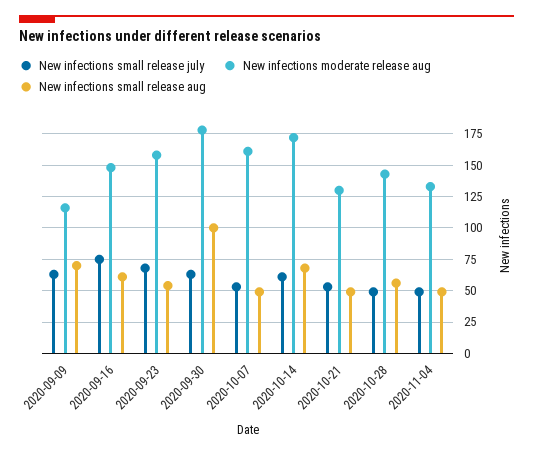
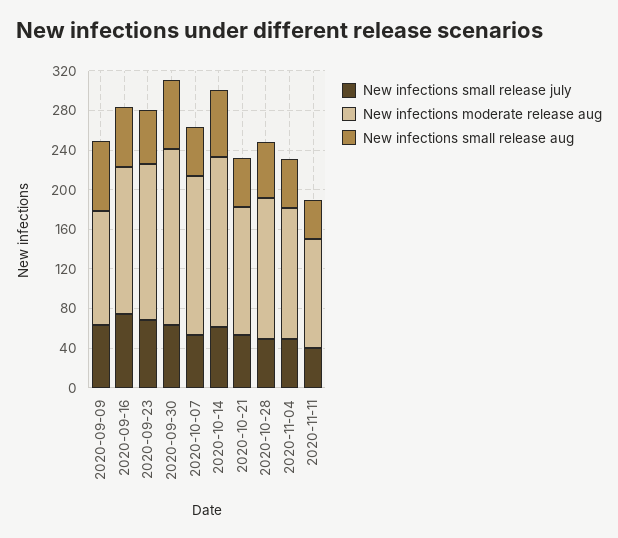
New infections small release aug, 2020-09-30: 100 -> 70
New infections small release july, 2020-11-11: none -> 40
New infections moderate release aug, 2020-11-11: none -> 110
New infections small release aug, 2020-11-11: none -> 40

